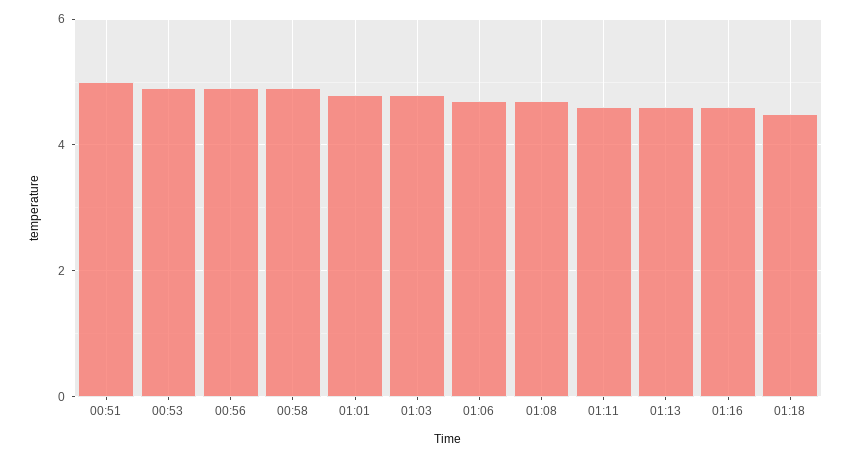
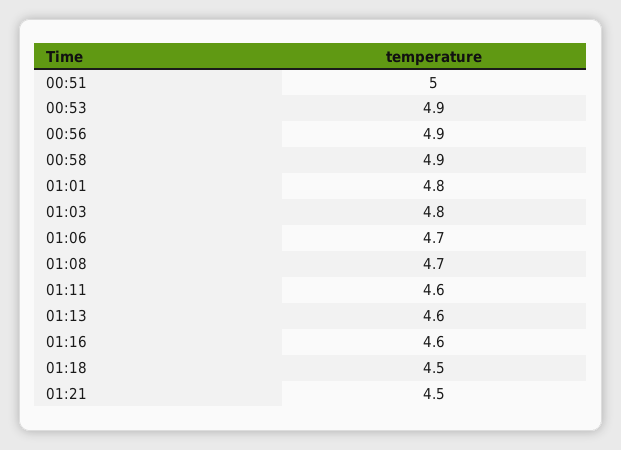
01:21: none -> 4.5

